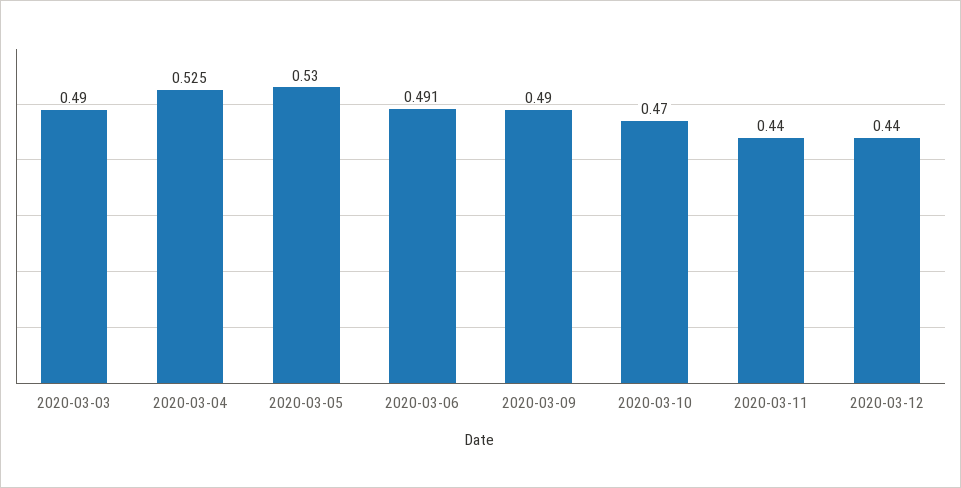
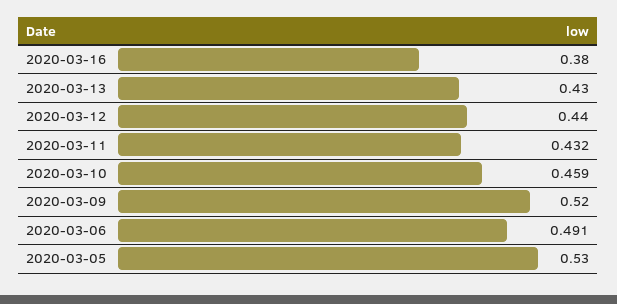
2020-03-03: 0.49 -> none
2020-03-04: 0.525 -> none
2020-03-09: 0.49 -> 0.52
2020-03-10: 0.47 -> 0.459
2020-03-11: 0.44 -> 0.432
2020-03-16: none -> 0.38
2020-03-13: none -> 0.43

